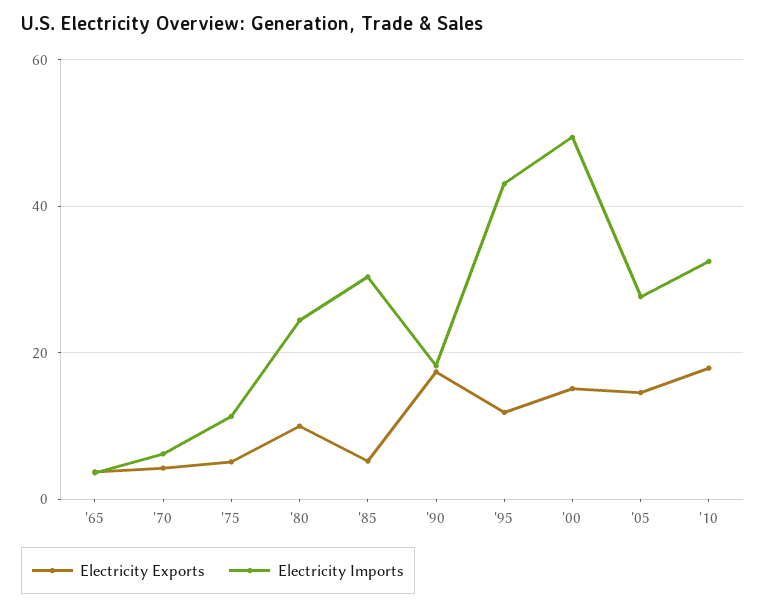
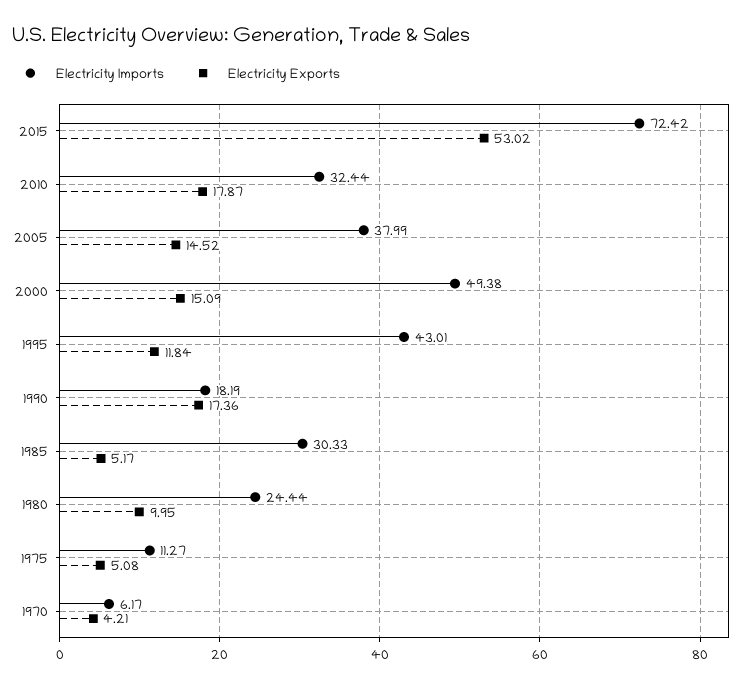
Electricity Exports, '65: 4 -> none
Electricity Imports, '65: 4 -> none
Electricity Imports, '05: 28 -> 37.99
Electricity Imports, 2015: none -> 72.42
Electricity Exports, 2015: none -> 53.02

